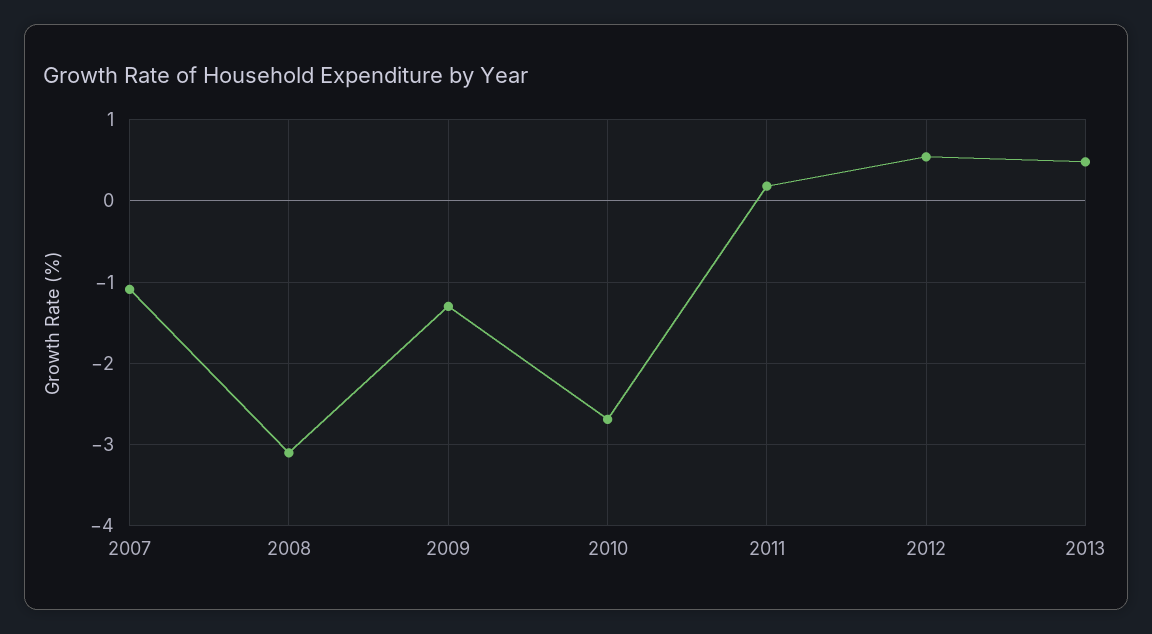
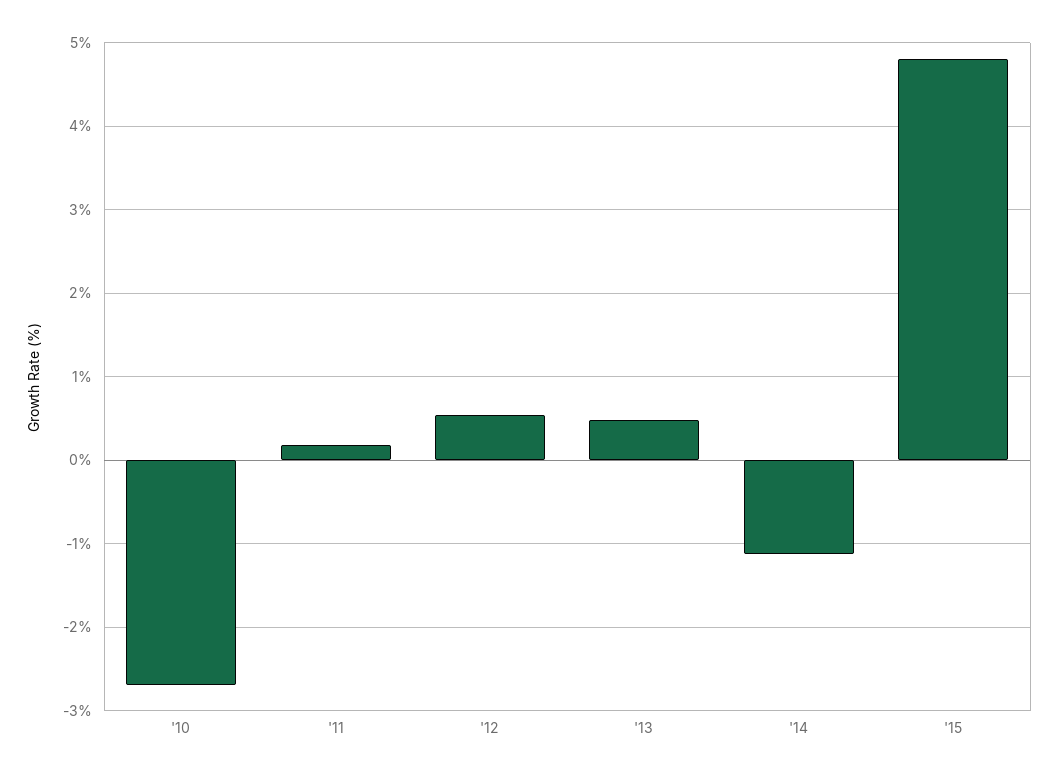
2007: -1.1 -> none
2008: -3.1 -> none
2009: -1.3 -> none
'14: none -> -1.1
'15: none -> 4.8

